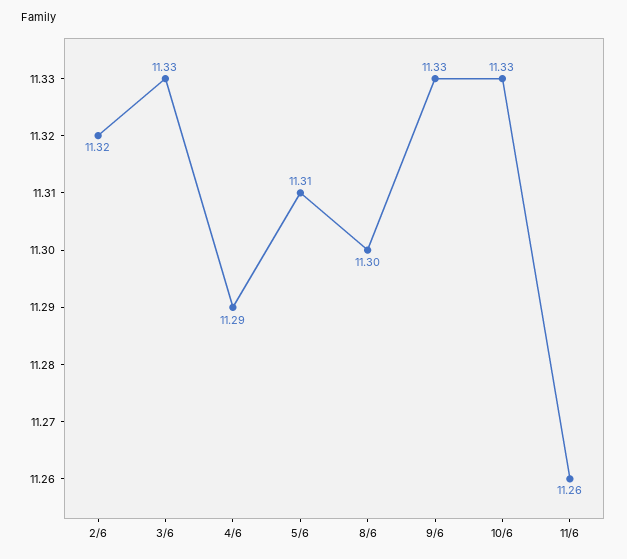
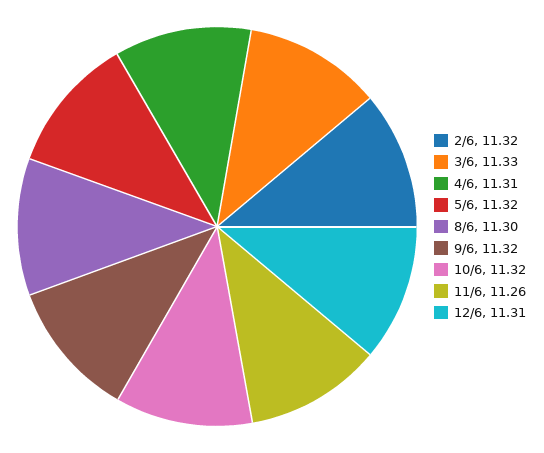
4/6: 11.29 -> 11.31
5/6: 11.31 -> 11.32
9/6: 11.33 -> 11.32
10/6: 11.33 -> 11.32
12/6: none -> 11.31

